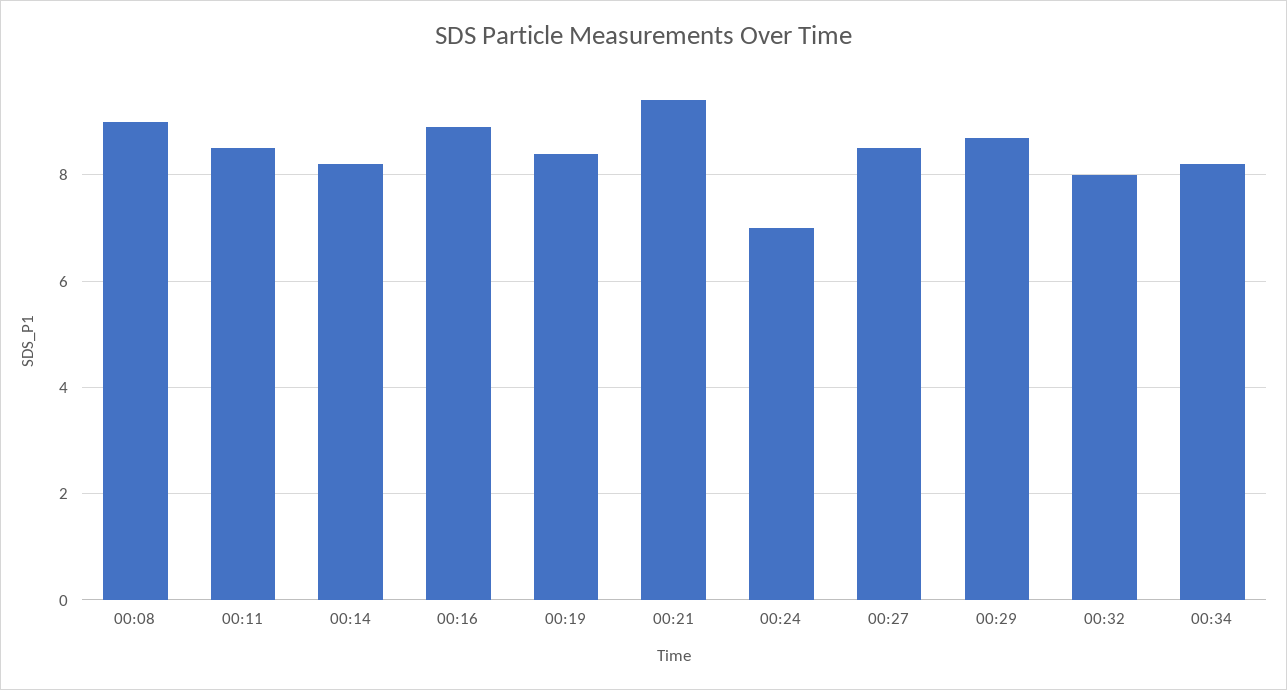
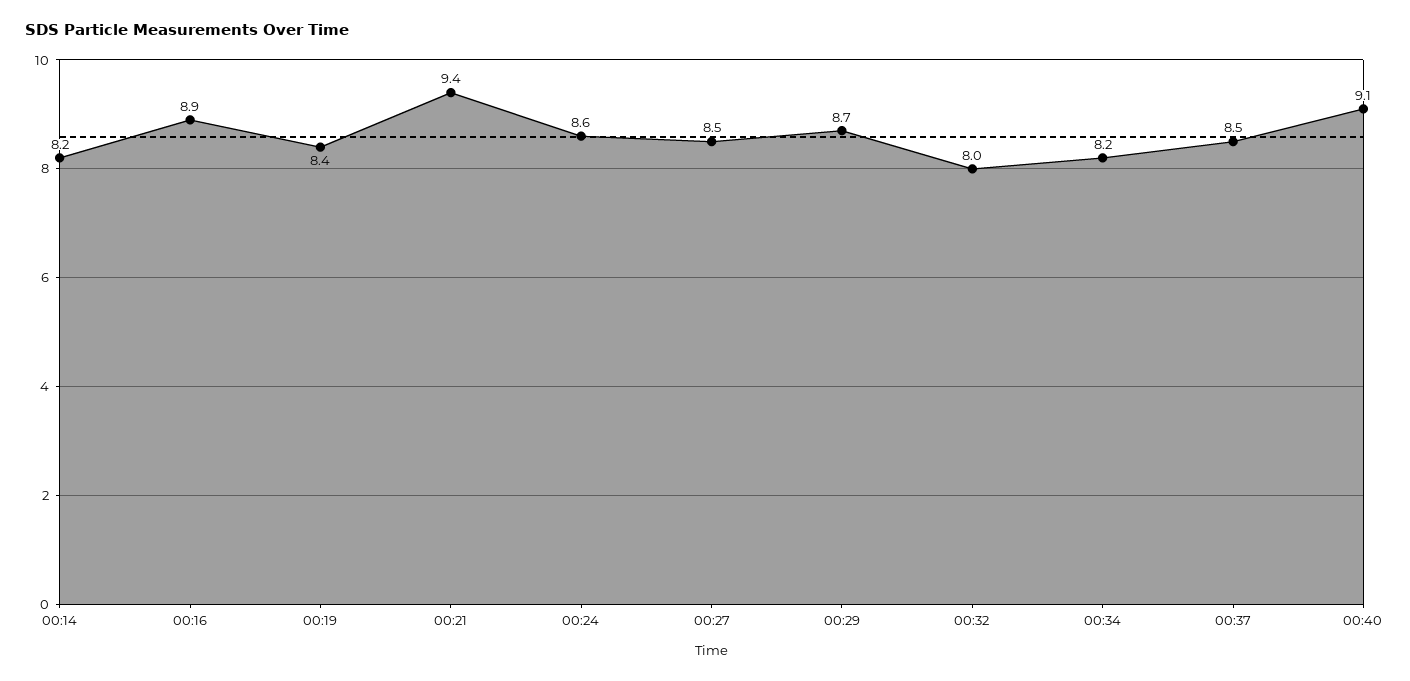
00:08: 9 -> none
00:11: 8.5 -> none
00:24: 7 -> 8.6
00:37: none -> 8.5
00:40: none -> 9.1

